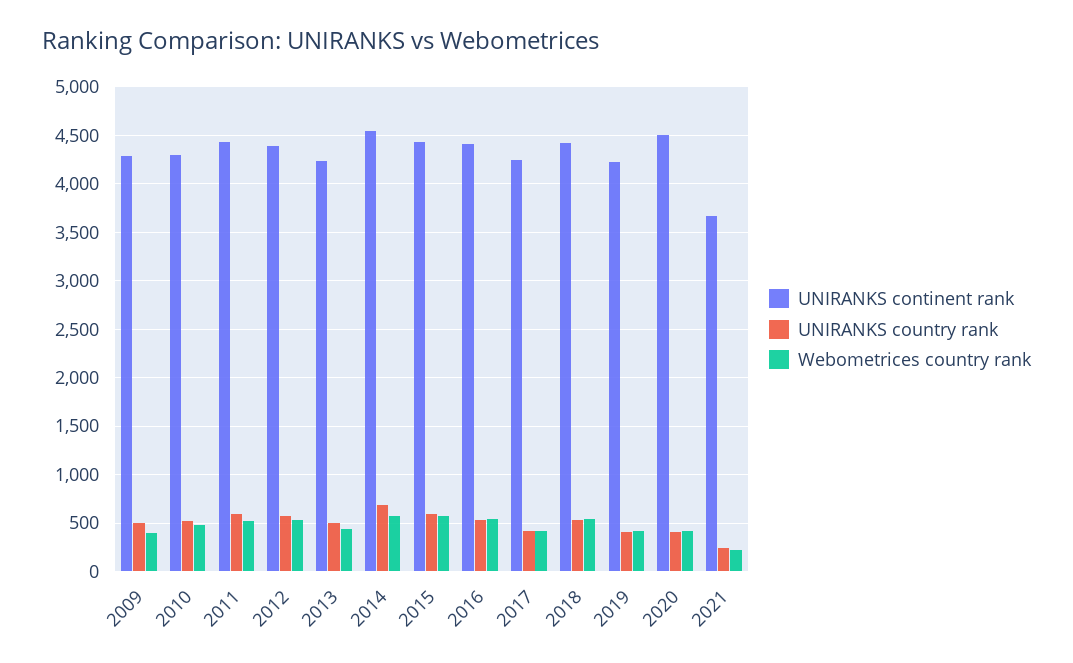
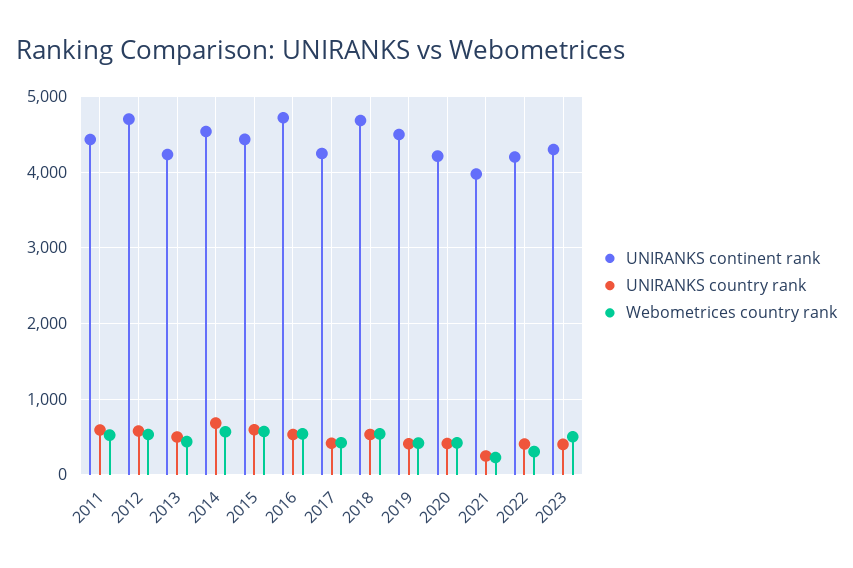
UNIRANKS continent rank, 2009: 4300 -> none
UNIRANKS country rank, 2009: 500 -> none
Webometrices country rank, 2009: 400 -> none
UNIRANKS continent rank, 2010: 4300 -> none
UNIRANKS country rank, 2010: 500 -> none
Webometrices country rank, 2010: 500 -> none
UNIRANKS continent rank, 2012: 4400 -> 4700
UNIRANKS continent rank, 2016: 4400 -> 4700
UNIRANKS continent rank, 2018: 4400 -> 4700
UNIRANKS continent rank, 2019: 4200 -> 4500
UNIRANKS continent rank, 2020: 4500 -> 4200
UNIRANKS continent rank, 2021: 3700 -> 4000
UNIRANKS continent rank, 2022: none -> 4200
UNIRANKS country rank, 2022: none -> 400
Webometrices country rank, 2022: none -> 300
UNIRANKS continent rank, 2023: none -> 4300
UNIRANKS country rank, 2023: none -> 400
Webometrices country rank, 2023: none -> 500

